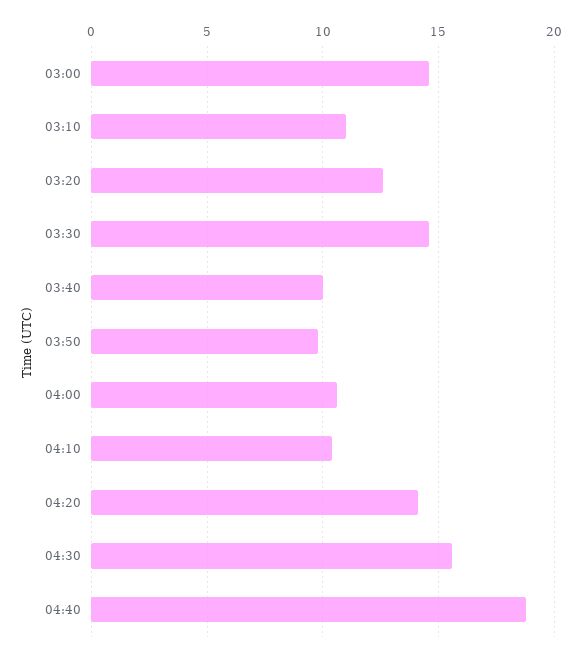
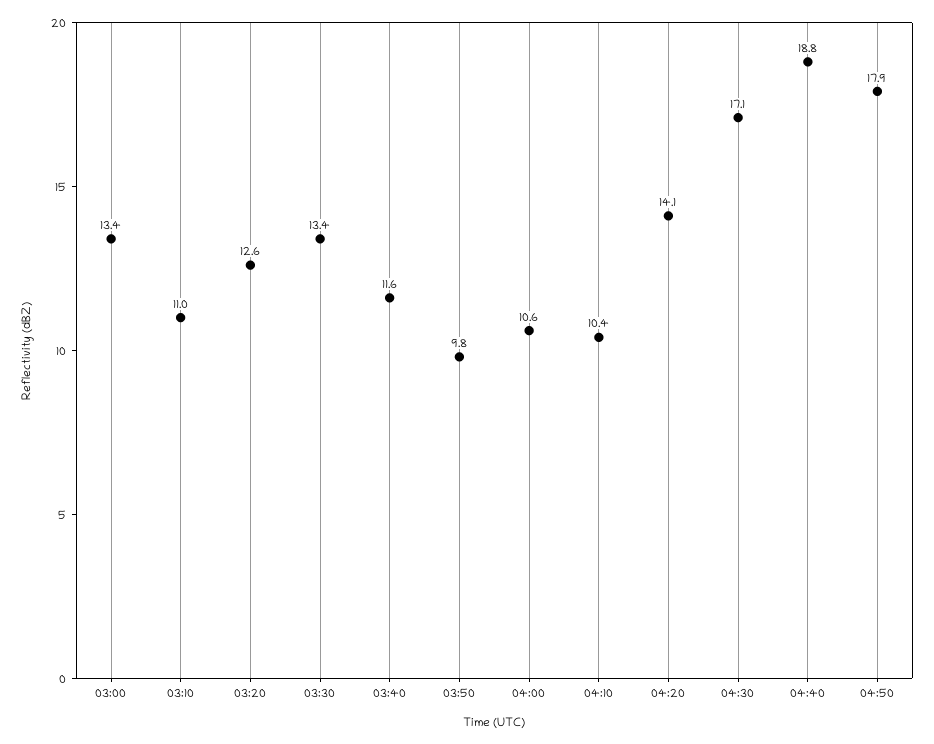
03:00: 14.5 -> 13.4
03:30: 14.5 -> 13.4
03:40: 10 -> 11.6
04:30: 15.5 -> 17.1
04:50: none -> 17.9

